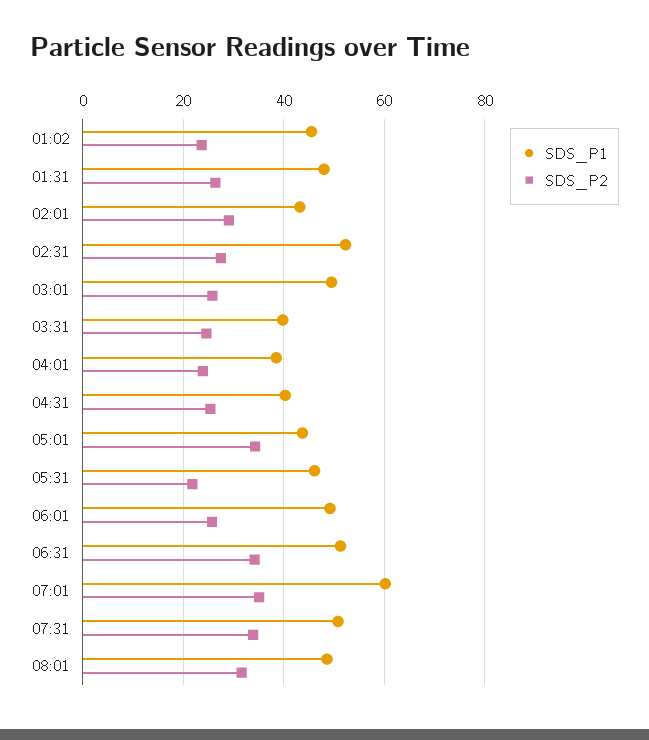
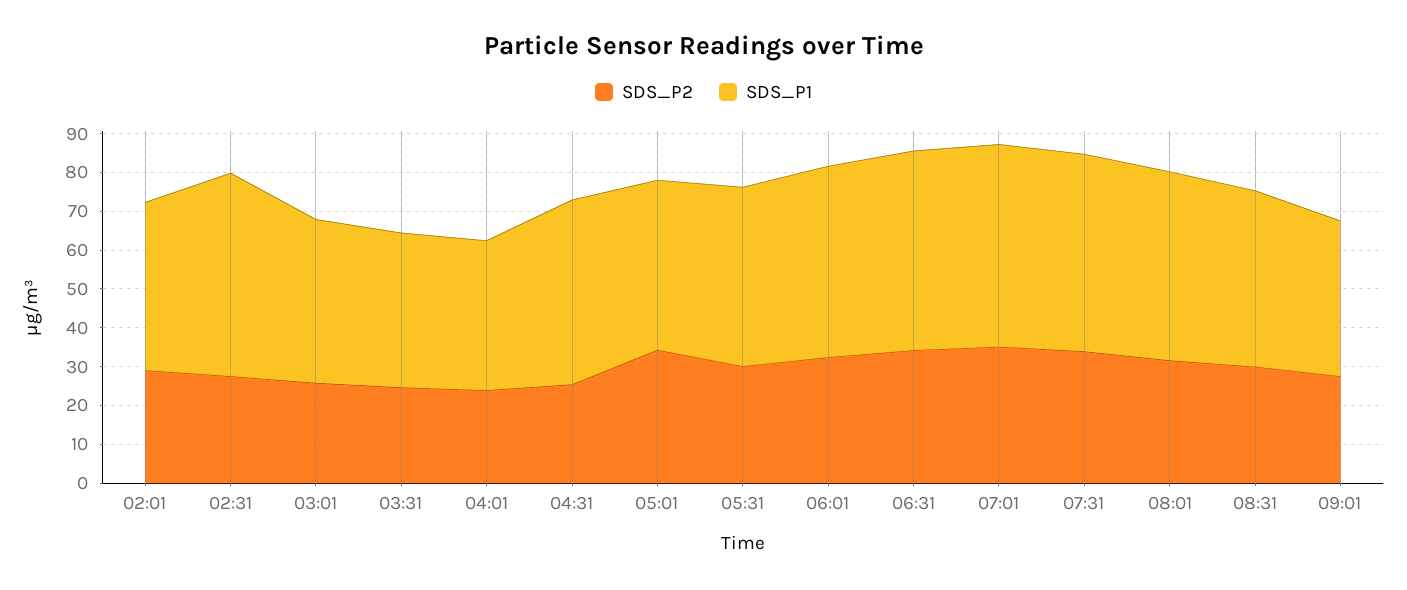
SDS_P1, 01:02: 46 -> none
SDS_P2, 01:02: 24 -> none
SDS_P1, 01:31: 48 -> none
SDS_P2, 01:31: 26 -> none
SDS_P1, 03:01: 50 -> 42.5
SDS_P1, 04:31: 40 -> 47.5
SDS_P2, 05:31: 22 -> 30
SDS_P2, 06:01: 26 -> 32.5
SDS_P1, 07:01: 60 -> 52.5
SDS_P2, 08:31: none -> 30
SDS_P1, 08:31: none -> 45
SDS_P2, 09:01: none -> 27.5
SDS_P1, 09:01: none -> 40

